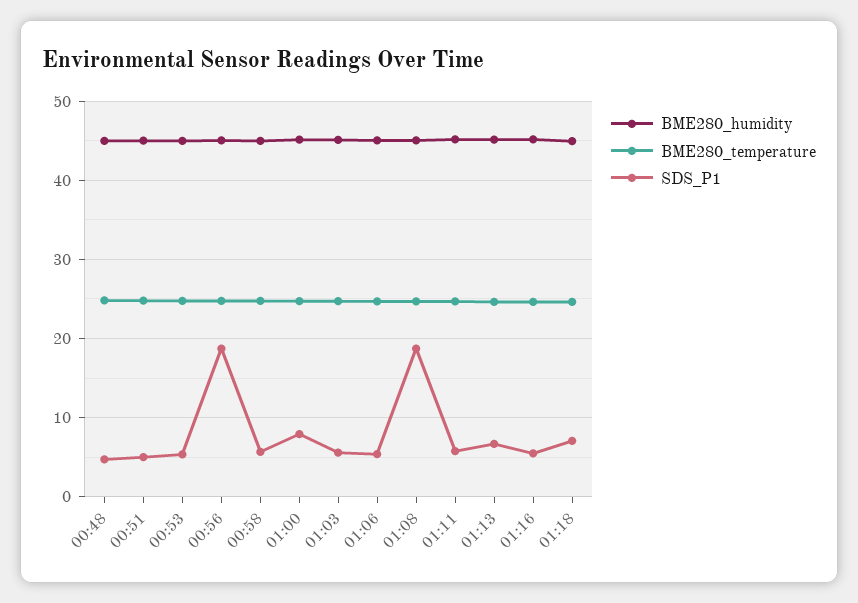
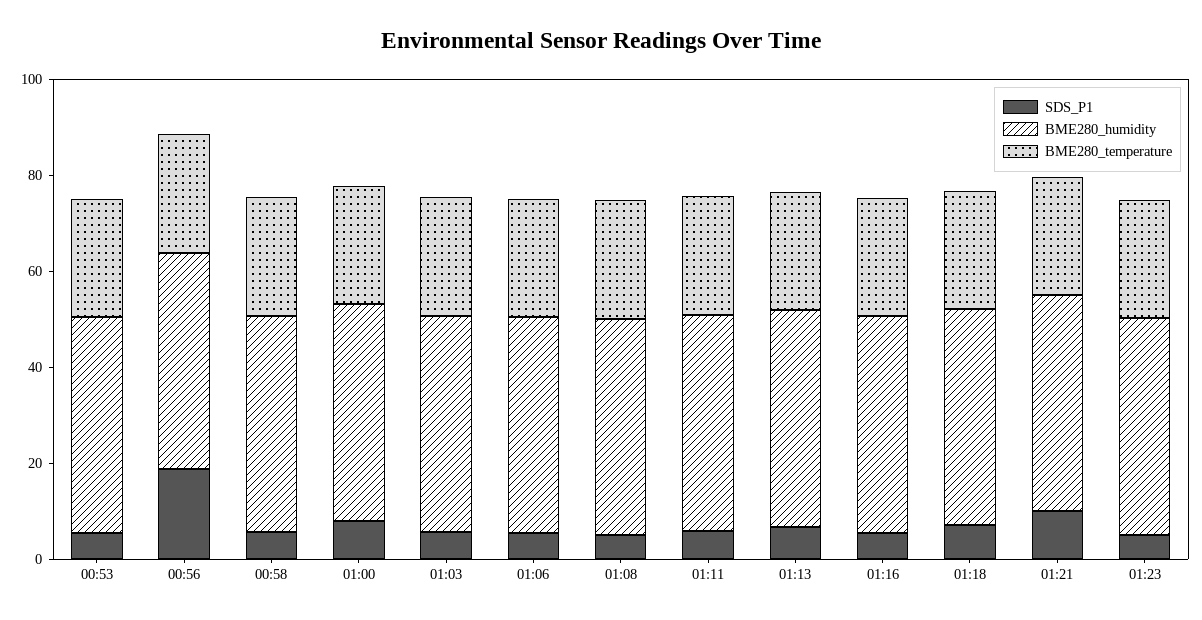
BME280_humidity, 00:48: 45 -> none
BME280_temperature, 00:48: 25 -> none
SDS_P1, 00:48: 5 -> none
BME280_humidity, 00:51: 45 -> none
BME280_temperature, 00:51: 25 -> none
SDS_P1, 00:51: 5 -> none
SDS_P1, 01:08: 19 -> 5
SDS_P1, 01:21: none -> 10
BME280_humidity, 01:21: none -> 45
BME280_temperature, 01:21: none -> 25
SDS_P1, 01:23: none -> 5
BME280_humidity, 01:23: none -> 45
BME280_temperature, 01:23: none -> 25

